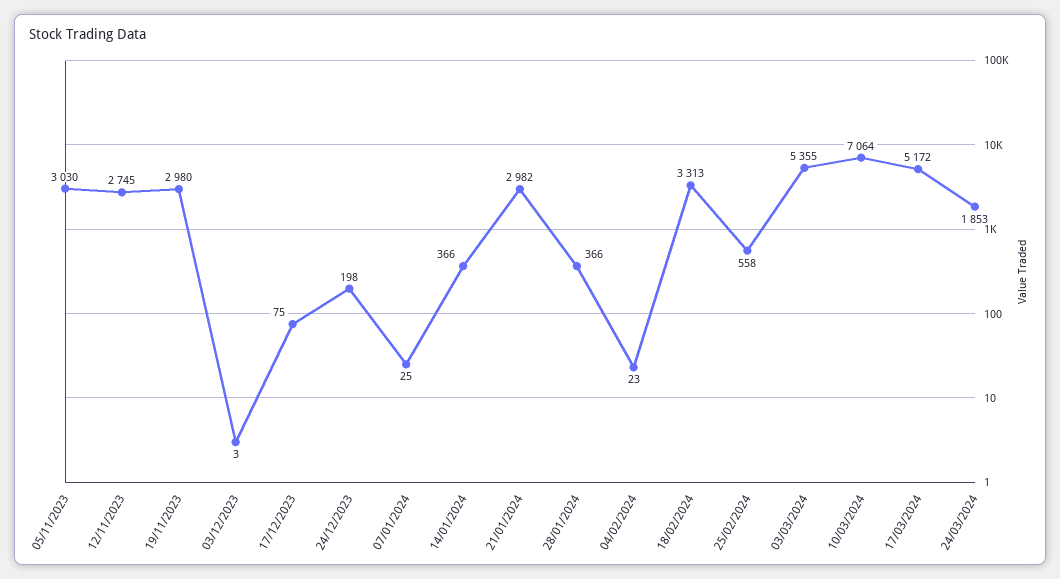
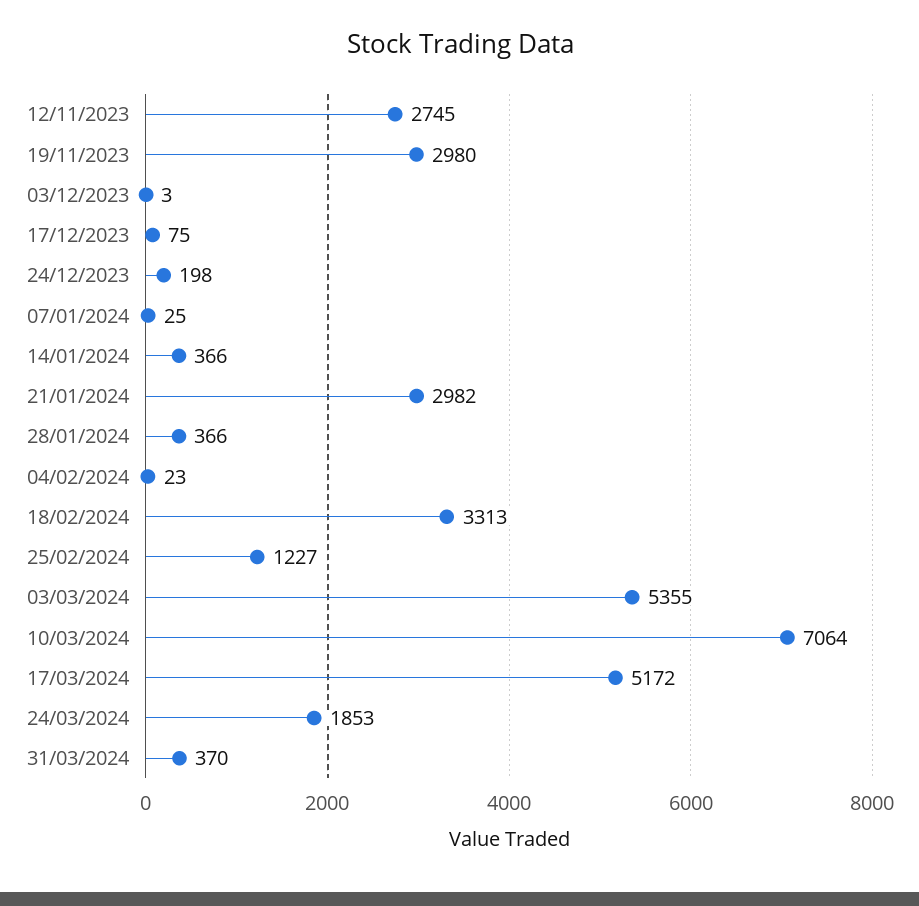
05/11/2023: 3030 -> none
25/02/2024: 558 -> 1227
31/03/2024: none -> 370

